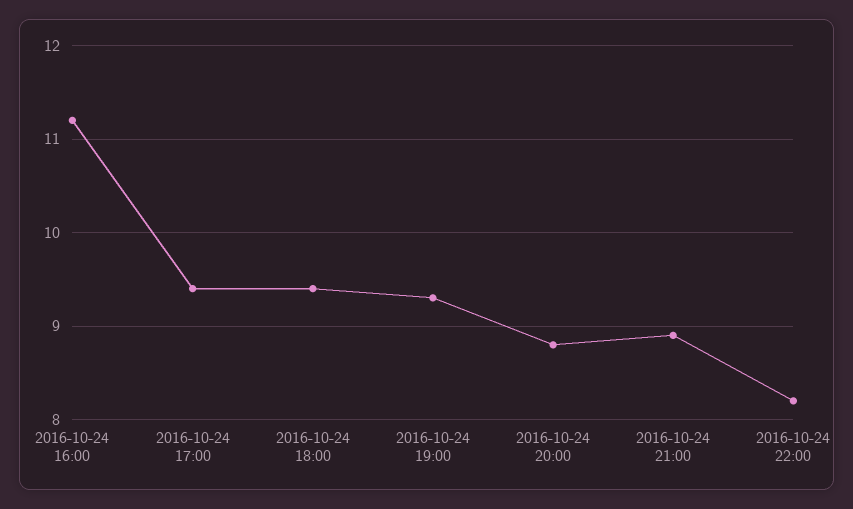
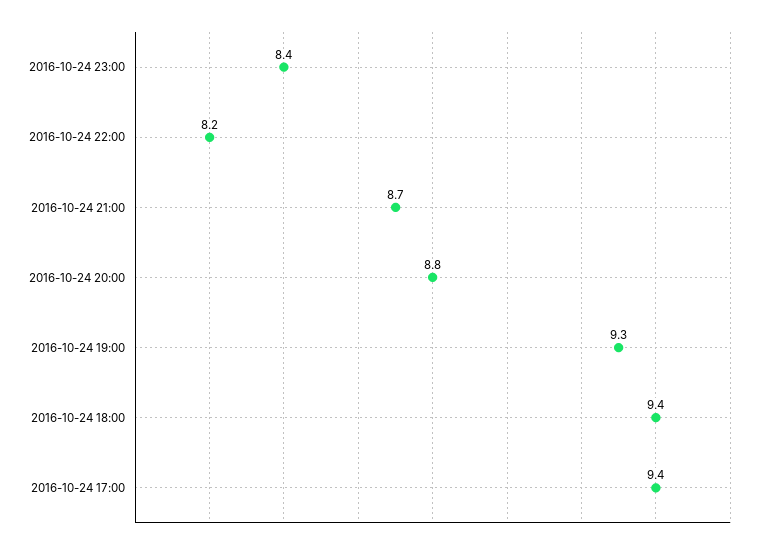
2016-10-24 16:00: 11.2 -> none
2016-10-24 21:00: 8.9 -> 8.7
2016-10-24 23:00: none -> 8.4

